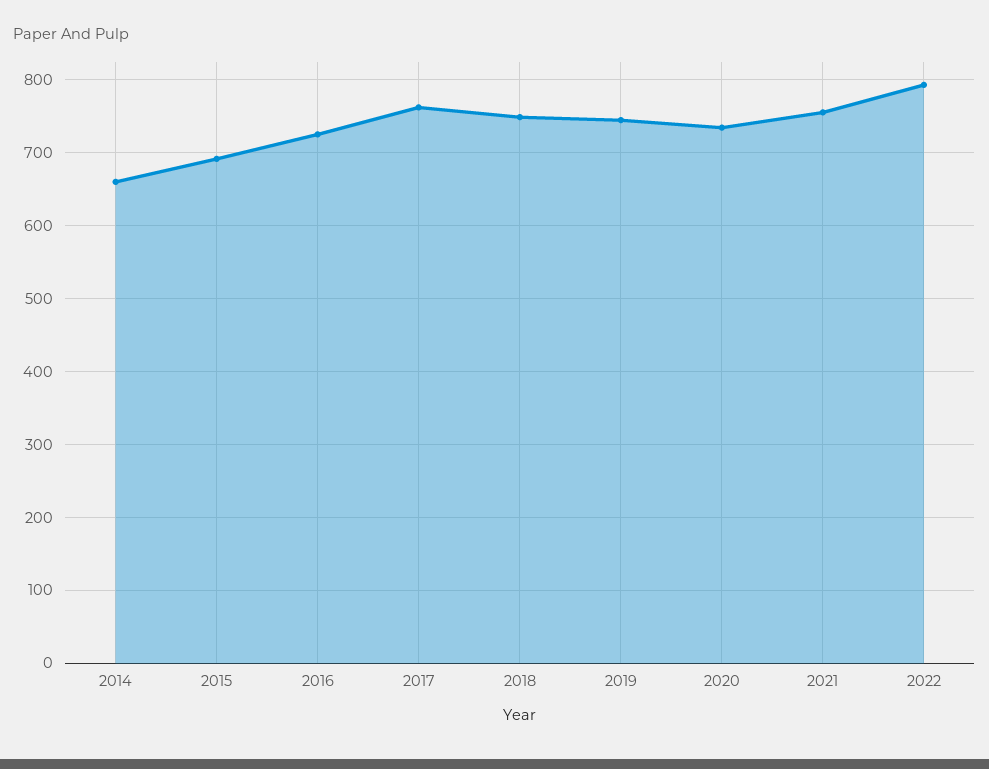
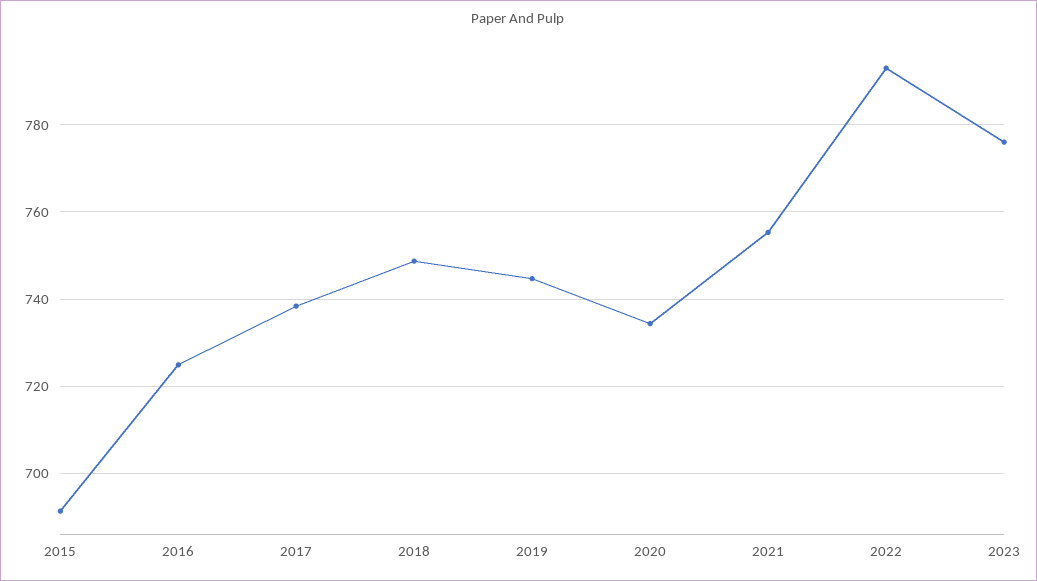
2014: 660 -> none
2017: 760 -> 738
2023: none -> 776

